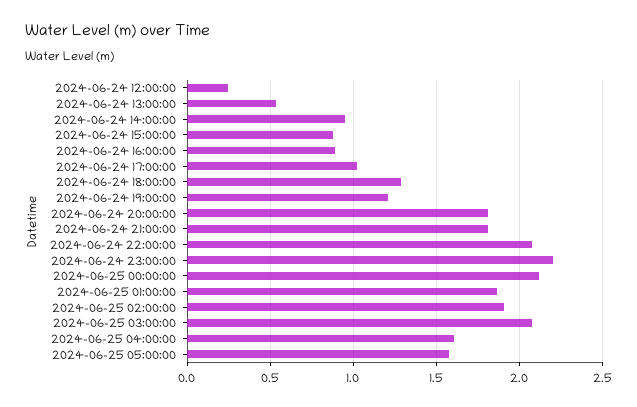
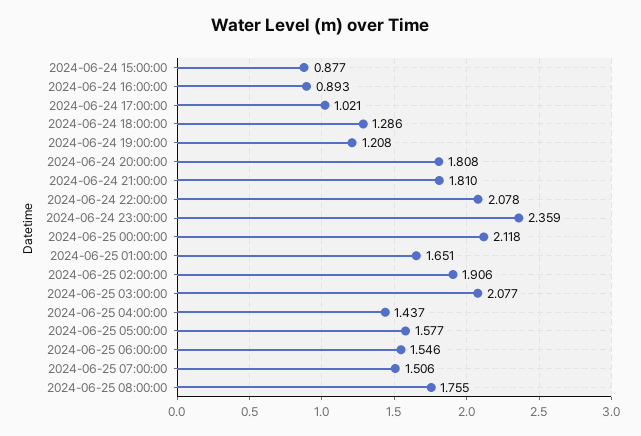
2024-06-24 12:00:00: 0.25 -> none
2024-06-24 13:00:00: 0.55 -> none
2024-06-24 14:00:00: 0.95 -> none
2024-06-24 23:00:00: 2.2 -> 2.359
2024-06-25 01:00:00: 1.85 -> 1.651
2024-06-25 04:00:00: 1.6 -> 1.437
2024-06-25 06:00:00: none -> 1.546
2024-06-25 07:00:00: none -> 1.506
2024-06-25 08:00:00: none -> 1.755

